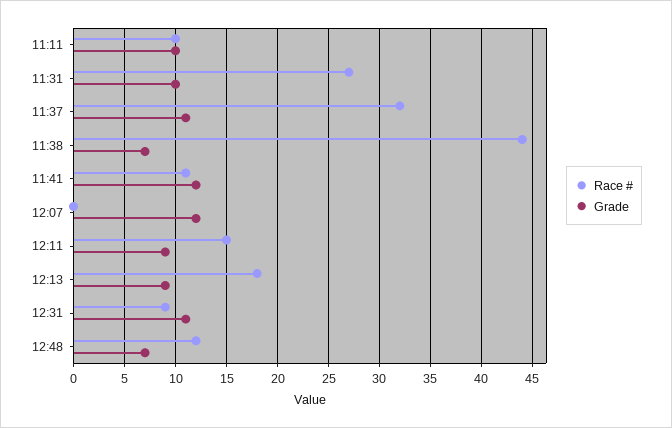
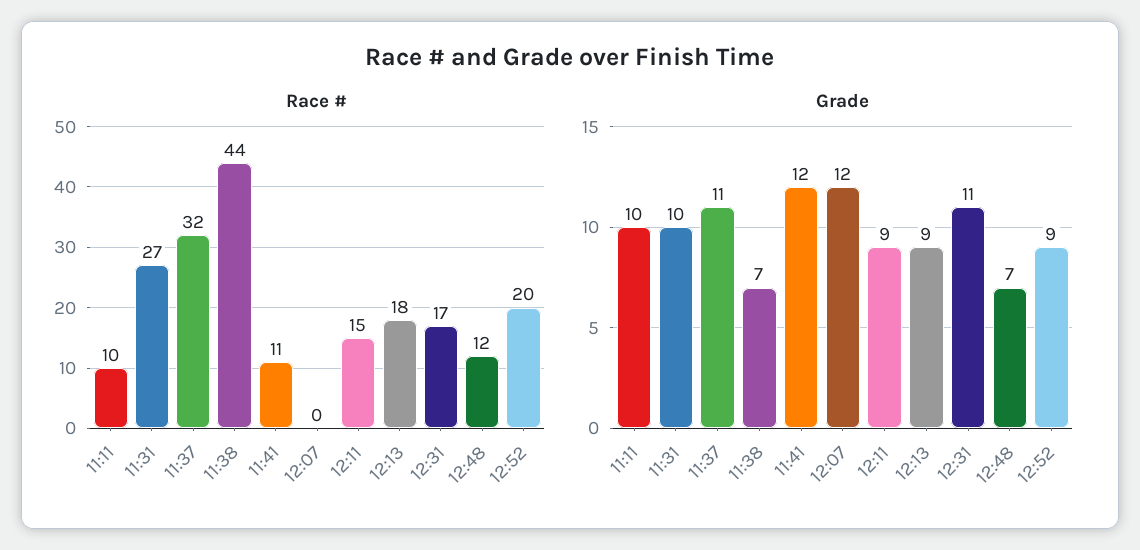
Race #, 12:31: 9 -> 17
Race #, 12:52: none -> 20
Grade, 12:52: none -> 9

